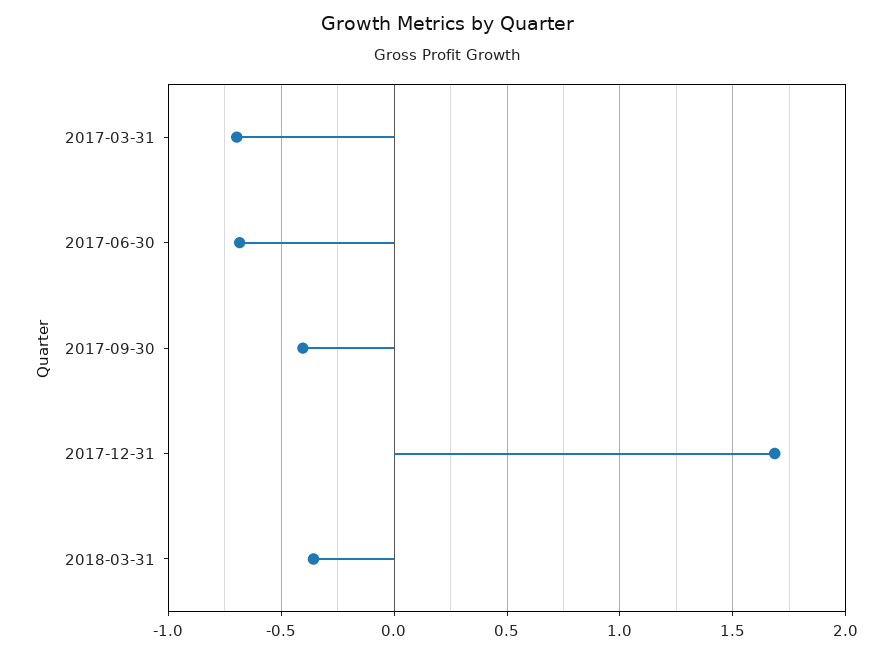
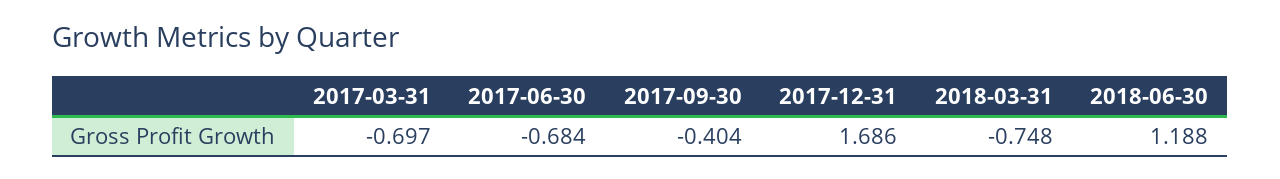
2018-03-31: -0.35 -> -0.748
2018-06-30: none -> 1.188

